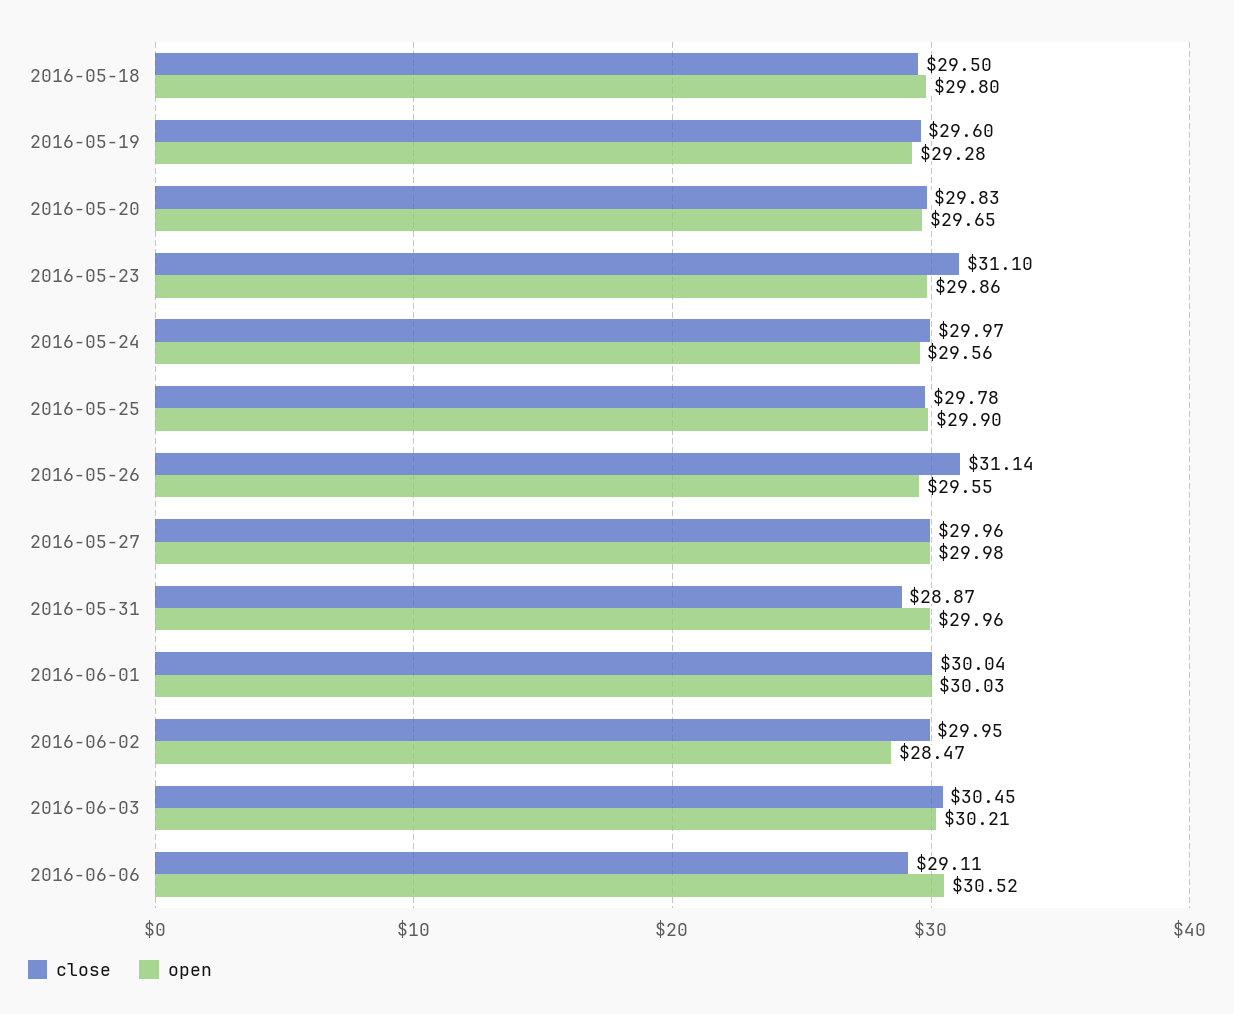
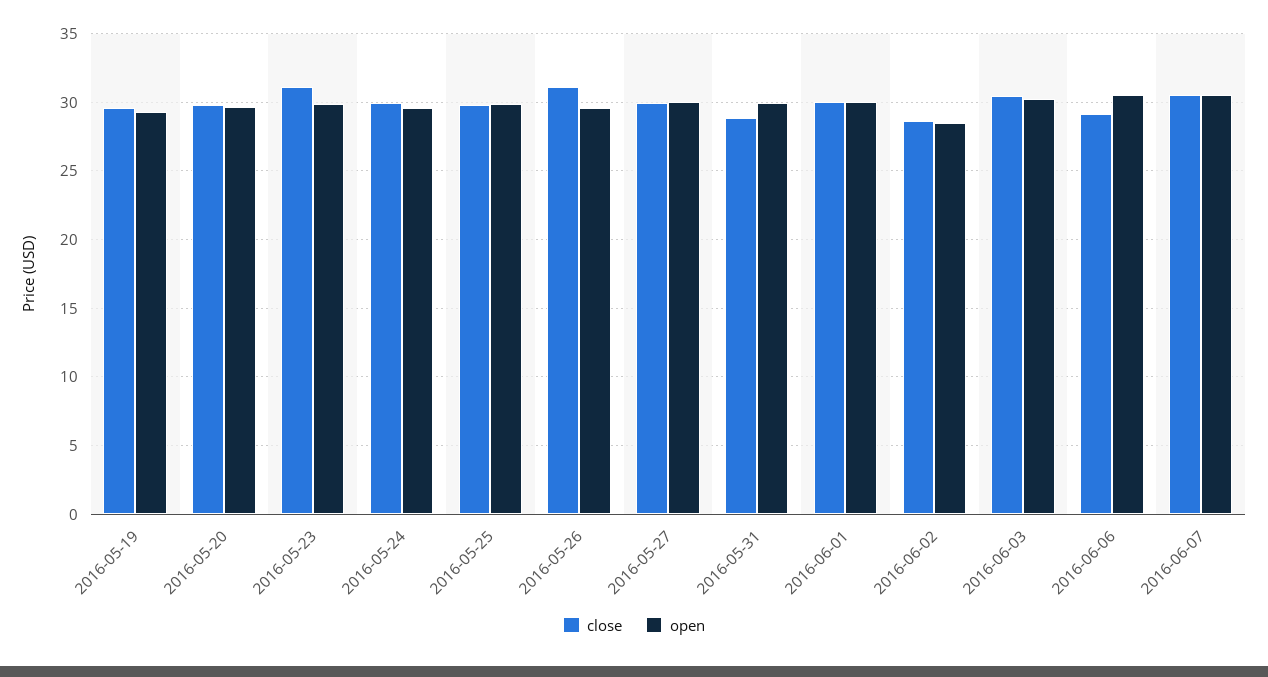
close, 2016-05-18: 29.5 -> none
open, 2016-05-18: 29.8 -> none
close, 2016-06-02: 29.95 -> 28.5
close, 2016-06-07: none -> 30.5
open, 2016-06-07: none -> 30.5

